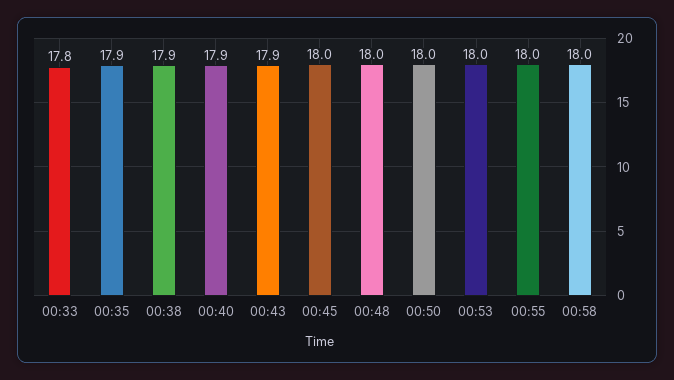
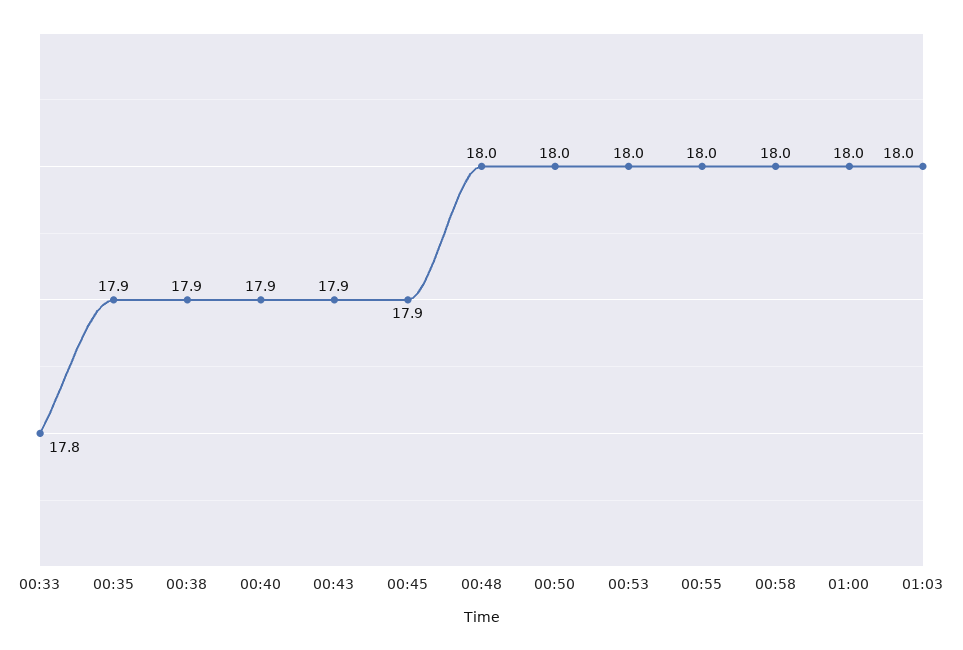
00:45: 18 -> 17.9
01:00: none -> 18
01:03: none -> 18

